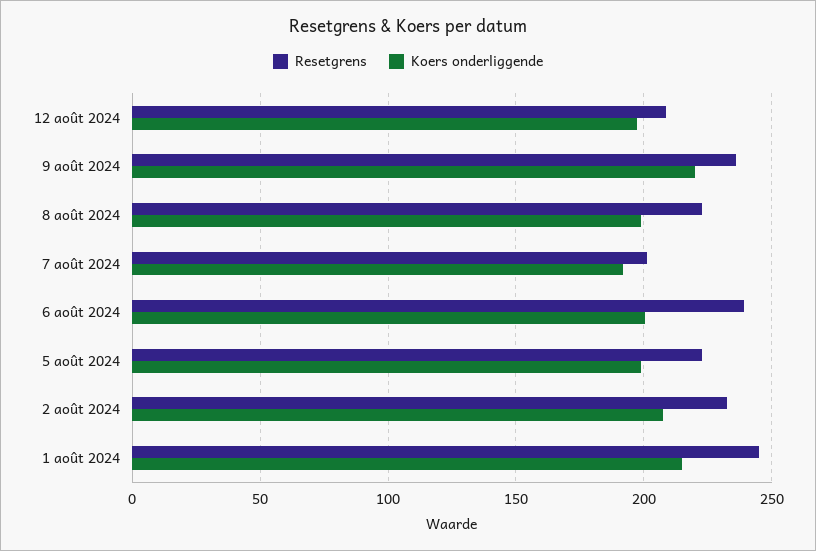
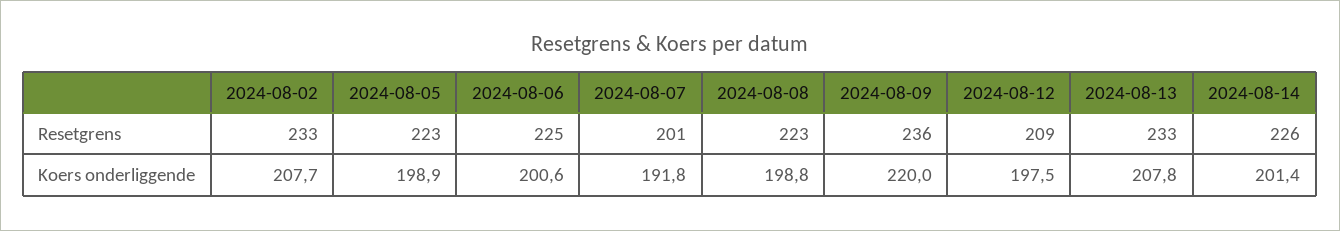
Resetgrens, 6 août 2024: 240 -> 225
Resetgrens, 1 août 2024: 245 -> none
Koers onderliggende, 1 août 2024: 215 -> none
Resetgrens, 2024-08-13: none -> 233
Resetgrens, 2024-08-14: none -> 226
Koers onderliggende, 2024-08-13: none -> 207.8
Koers onderliggende, 2024-08-14: none -> 201.4

